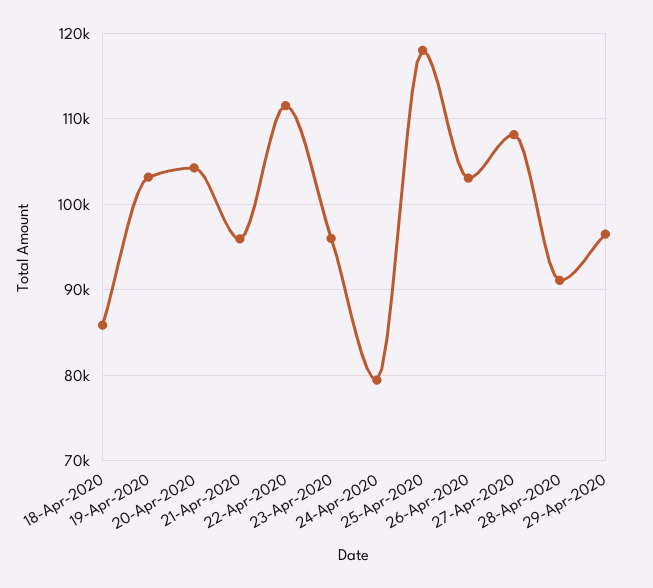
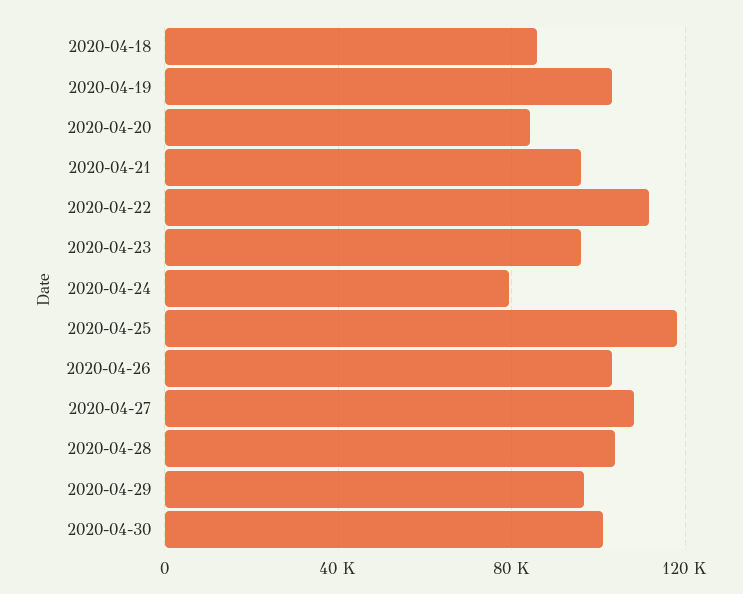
20-Apr-2020: 104000 -> 85000
28-Apr-2020: 91000 -> 105000
2020-04-30: none -> 100000

